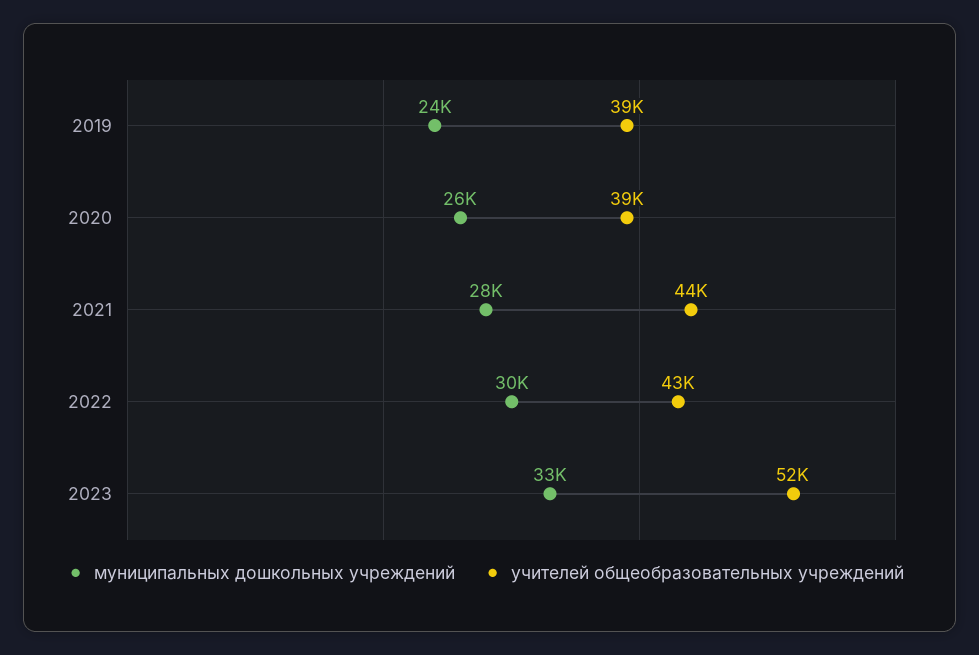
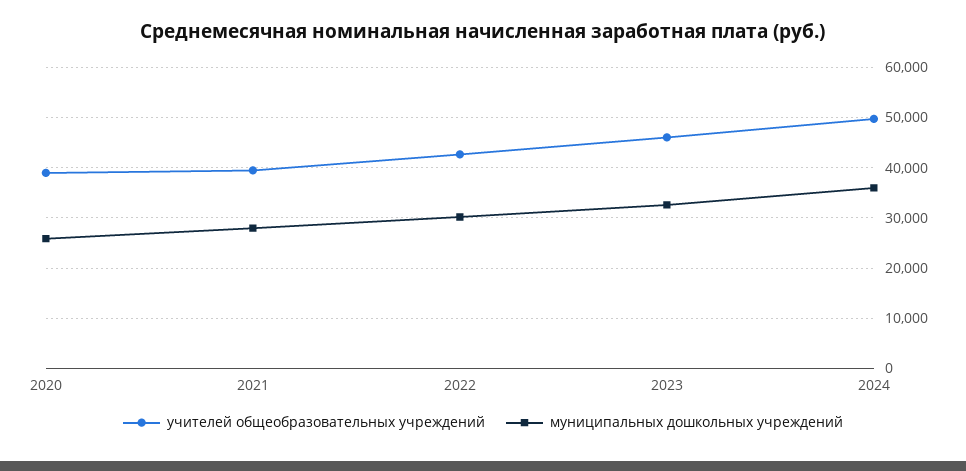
муниципальных дошкольных учреждений, 2019: 24000 -> none
учителей общеобразовательных учреждений, 2019: 39000 -> none
учителей общеобразовательных учреждений, 2021: 44000 -> 40000
учителей общеобразовательных учреждений, 2023: 52000 -> 46000
учителей общеобразовательных учреждений, 2024: none -> 50000
муниципальных дошкольных учреждений, 2024: none -> 36000

